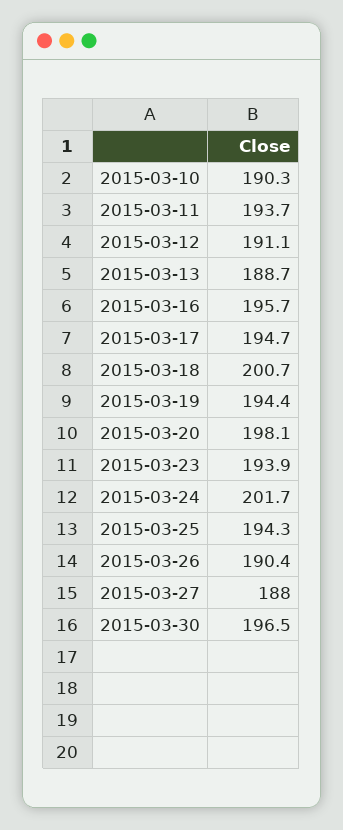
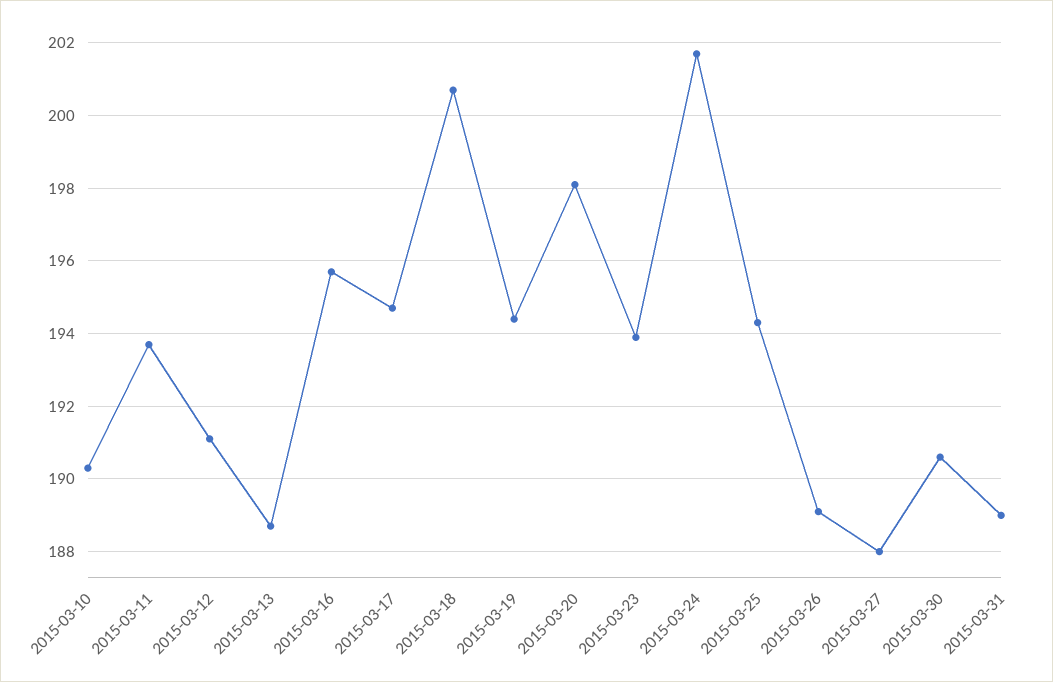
2015-03-26: 190.4 -> 189
2015-03-30: 196.5 -> 190.5
2015-03-31: none -> 189

